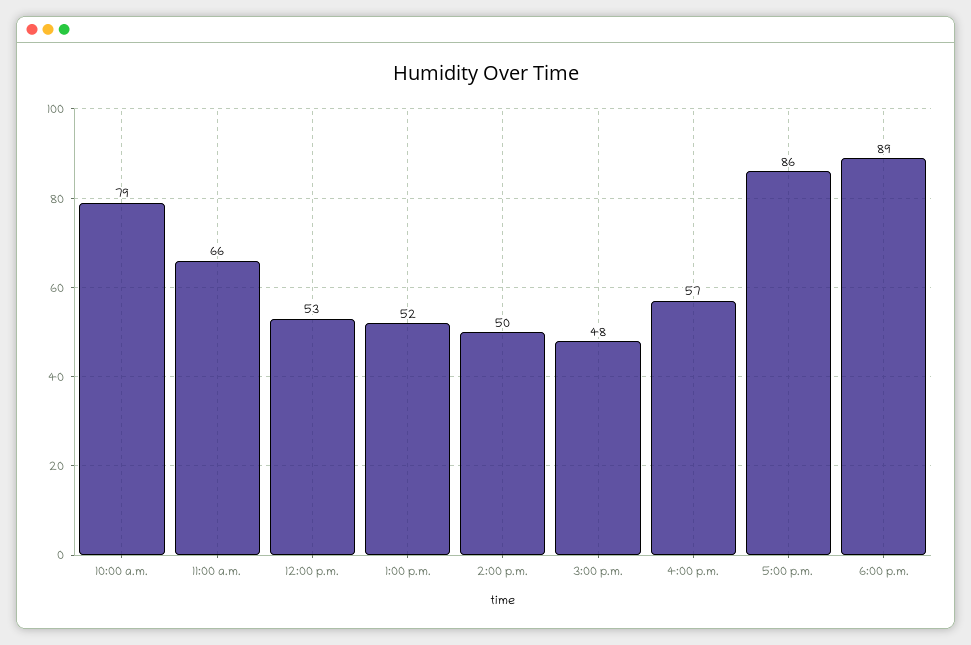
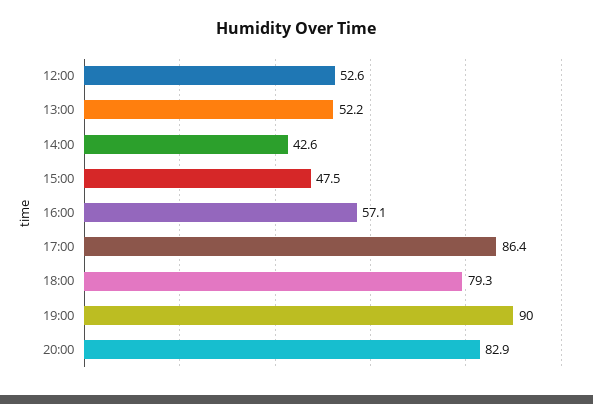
10:00 a.m.: 79 -> none
11:00 a.m.: 66 -> none
2:00 p.m.: 50 -> 42.6
6:00 p.m.: 89 -> 79.3
19:00: none -> 90
20:00: none -> 82.9

